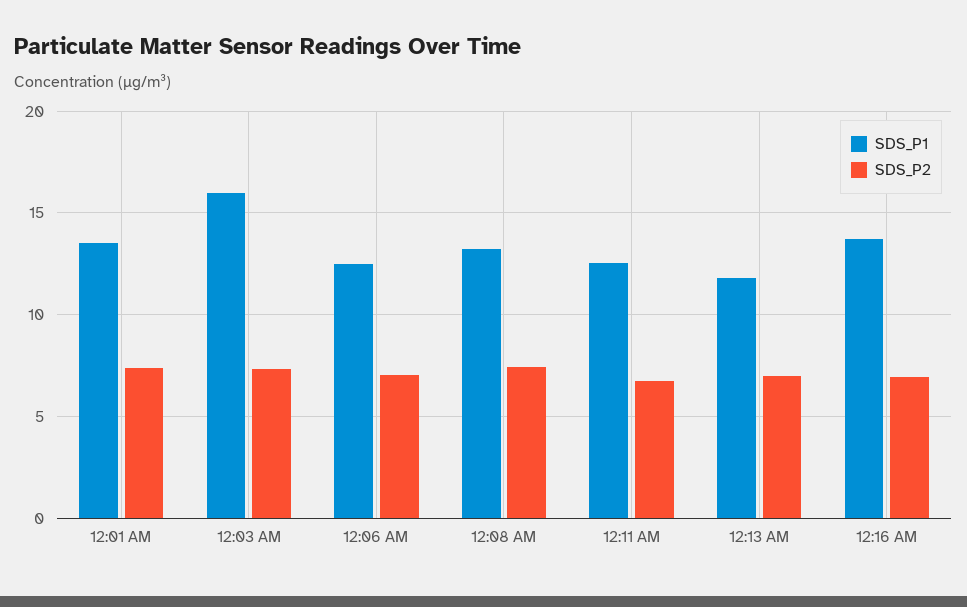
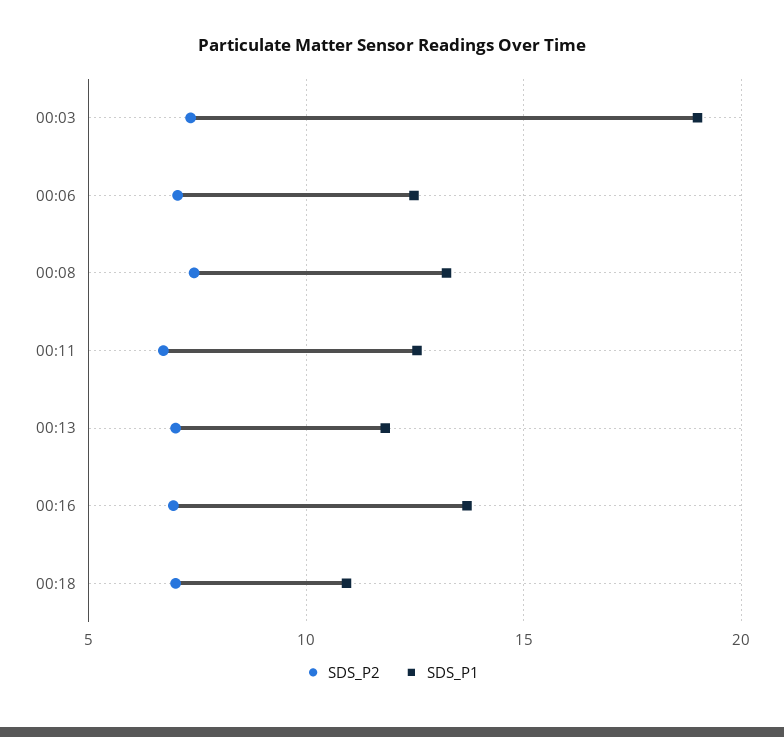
SDS_P1, 12:01 AM: 13.5 -> none
SDS_P2, 12:01 AM: 7.5 -> none
SDS_P1, 12:03 AM: 16 -> 19
SDS_P2, 00:18: none -> 7
SDS_P1, 00:18: none -> 11

